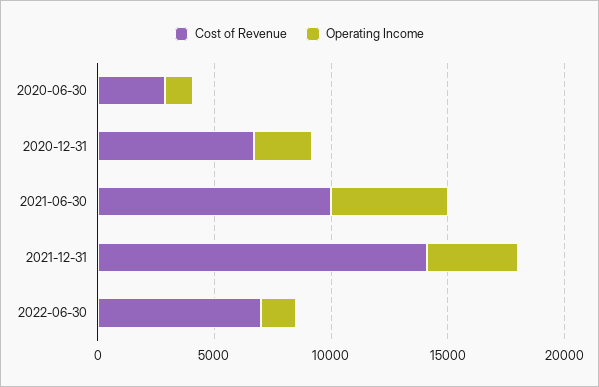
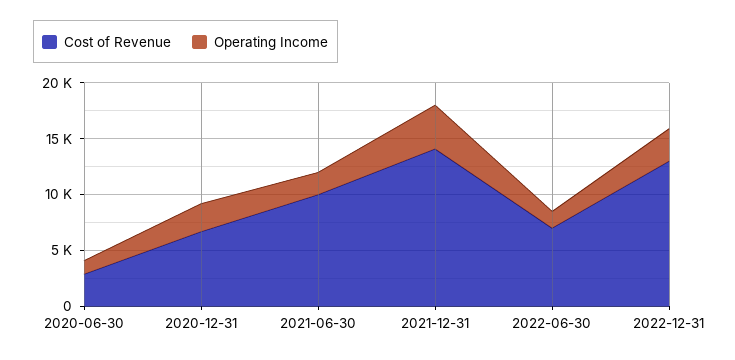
Operating Income, 2021-06-30: 5000 -> 2000
Cost of Revenue, 2022-12-31: none -> 13000
Operating Income, 2022-12-31: none -> 3000

